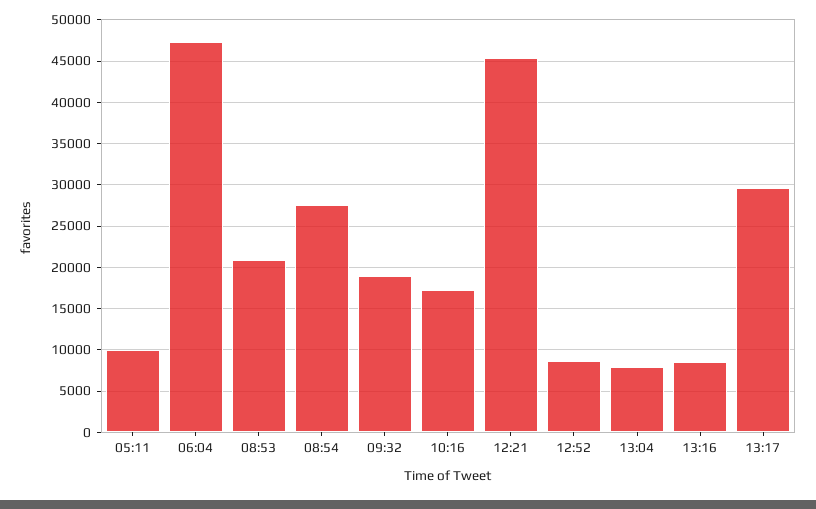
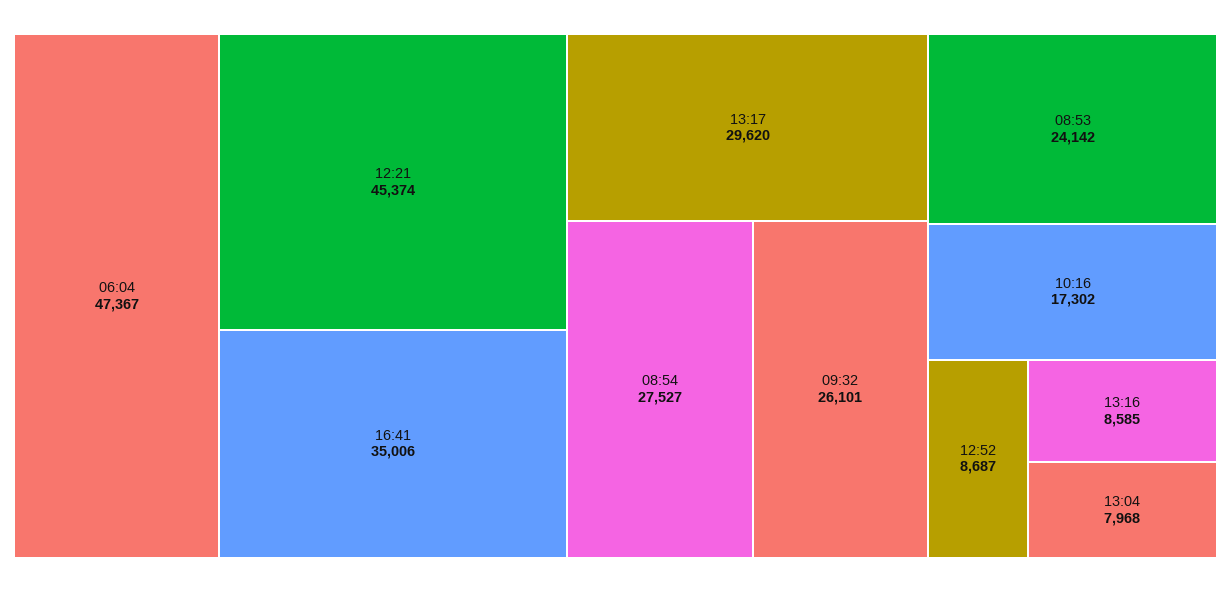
05:11: 10000 -> none
08:53: 21000 -> 24142
09:32: 19000 -> 26101
16:41: none -> 35006

